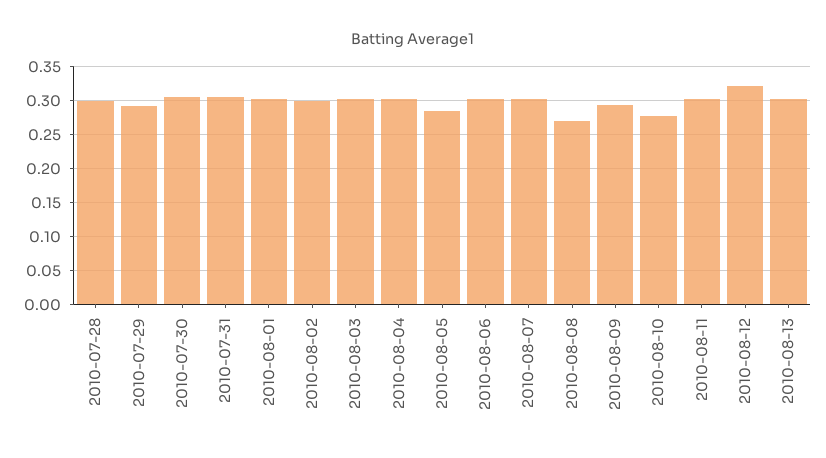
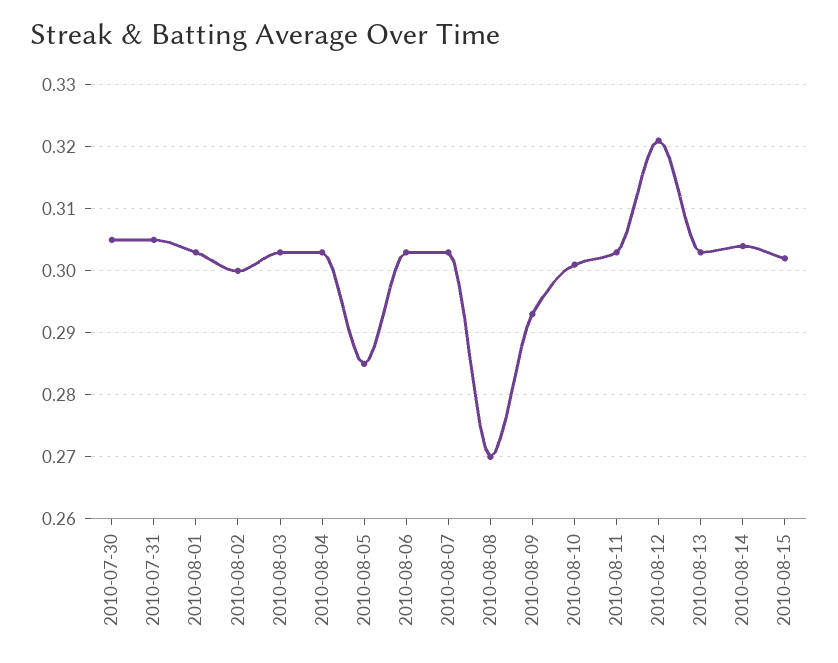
2010-07-28: 0.3 -> none
2010-07-29: 0.29 -> none
2010-08-10: 0.28 -> 0.301
2010-08-14: none -> 0.304
2010-08-15: none -> 0.302

